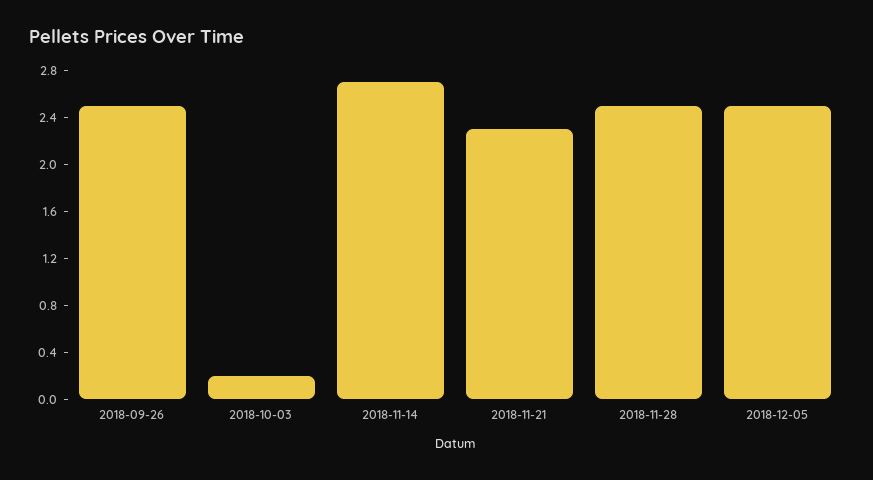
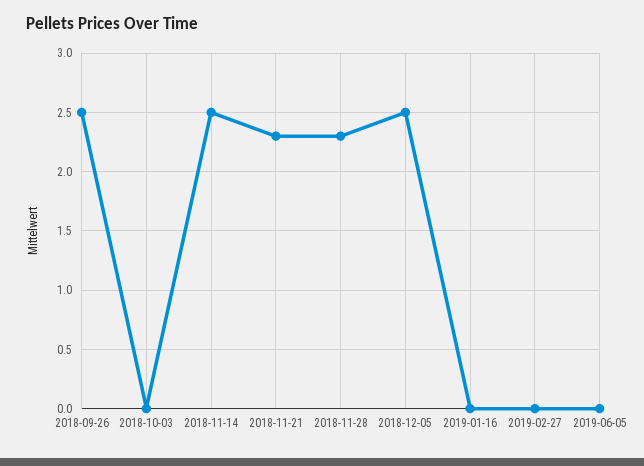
2018-10-03: 0.2 -> 0
2018-11-14: 2.7 -> 2.5
2018-11-28: 2.5 -> 2.3
2019-01-16: none -> 0
2019-02-27: none -> 0
2019-06-05: none -> 0

